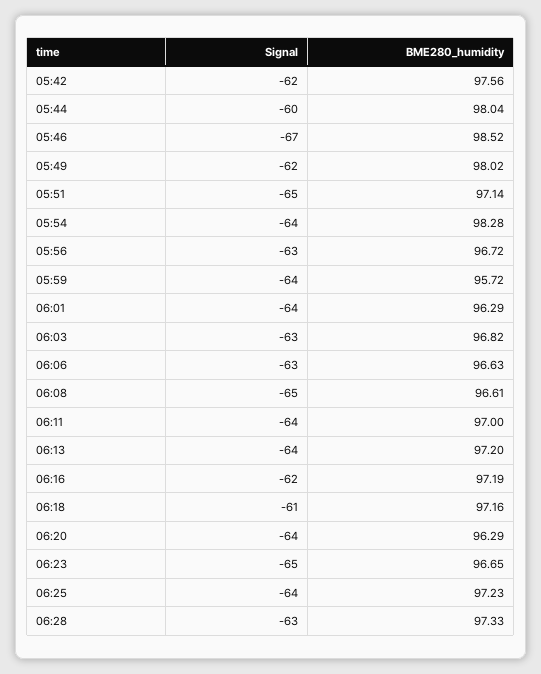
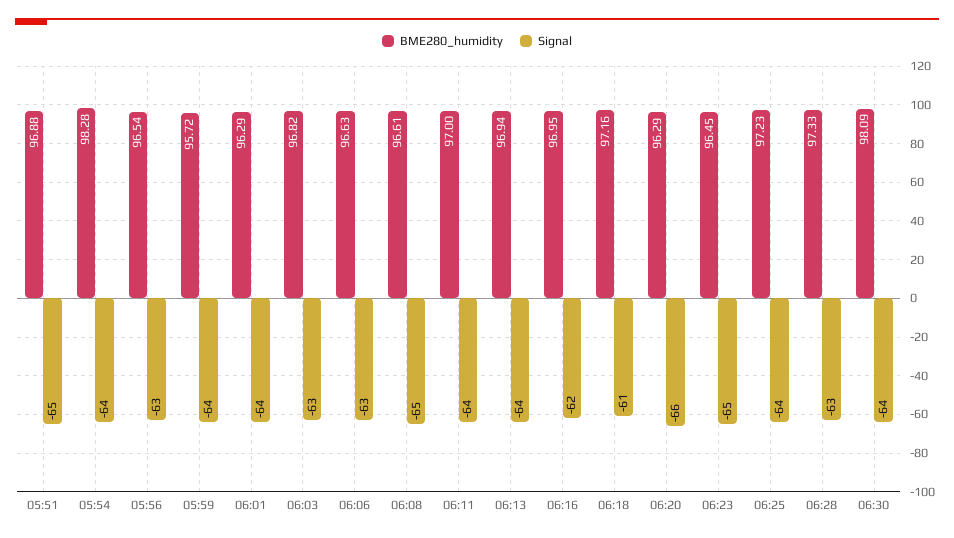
Signal, 05:42: -62 -> none
BME280_humidity, 05:42: 97.56 -> none
Signal, 05:44: -60 -> none
BME280_humidity, 05:44: 98.04 -> none
Signal, 05:46: -67 -> none
BME280_humidity, 05:46: 98.52 -> none
Signal, 05:49: -62 -> none
BME280_humidity, 05:49: 98.02 -> none
BME280_humidity, 05:51: 97.14 -> 96.88
BME280_humidity, 05:56: 96.72 -> 96.54
BME280_humidity, 06:13: 97.2 -> 96.94
BME280_humidity, 06:16: 97.19 -> 96.95
Signal, 06:20: -64 -> -66
BME280_humidity, 06:23: 96.65 -> 96.45
BME280_humidity, 06:30: none -> 98.09
Signal, 06:30: none -> -64

